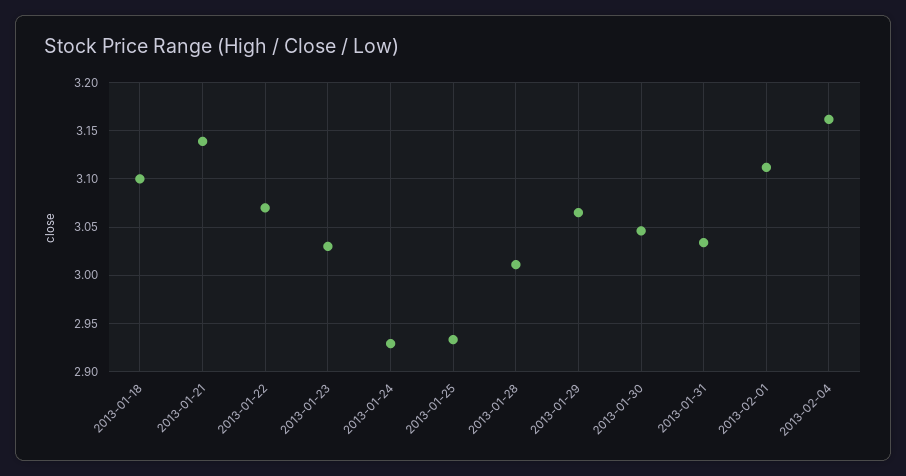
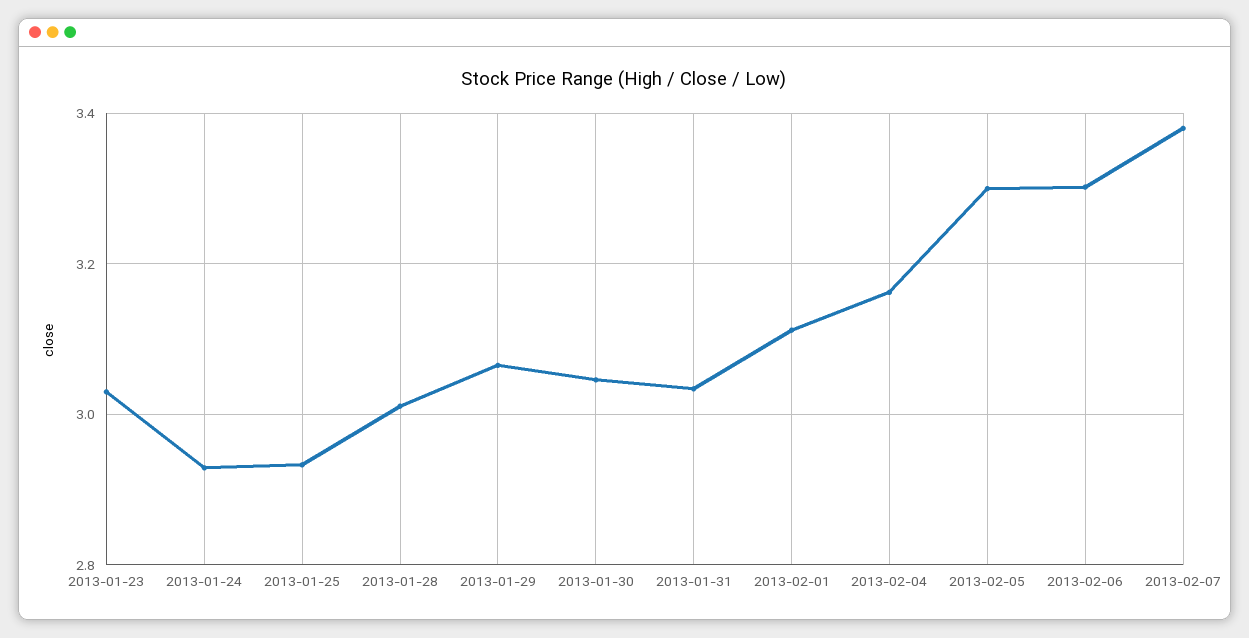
2013-01-18: 3.1 -> none
2013-01-21: 3.14 -> none
2013-01-22: 3.07 -> none
2013-02-05: none -> 3.3
2013-02-06: none -> 3.3
2013-02-07: none -> 3.38

